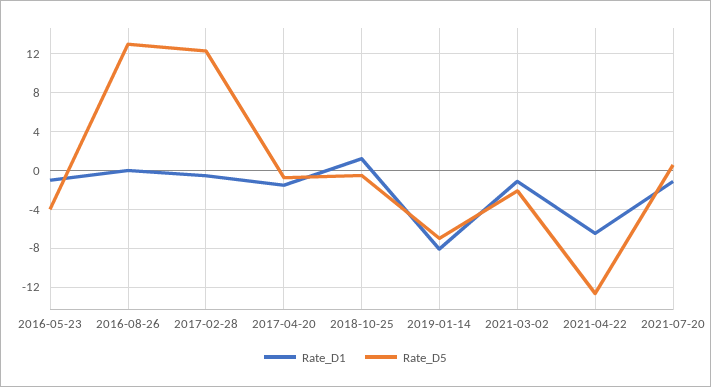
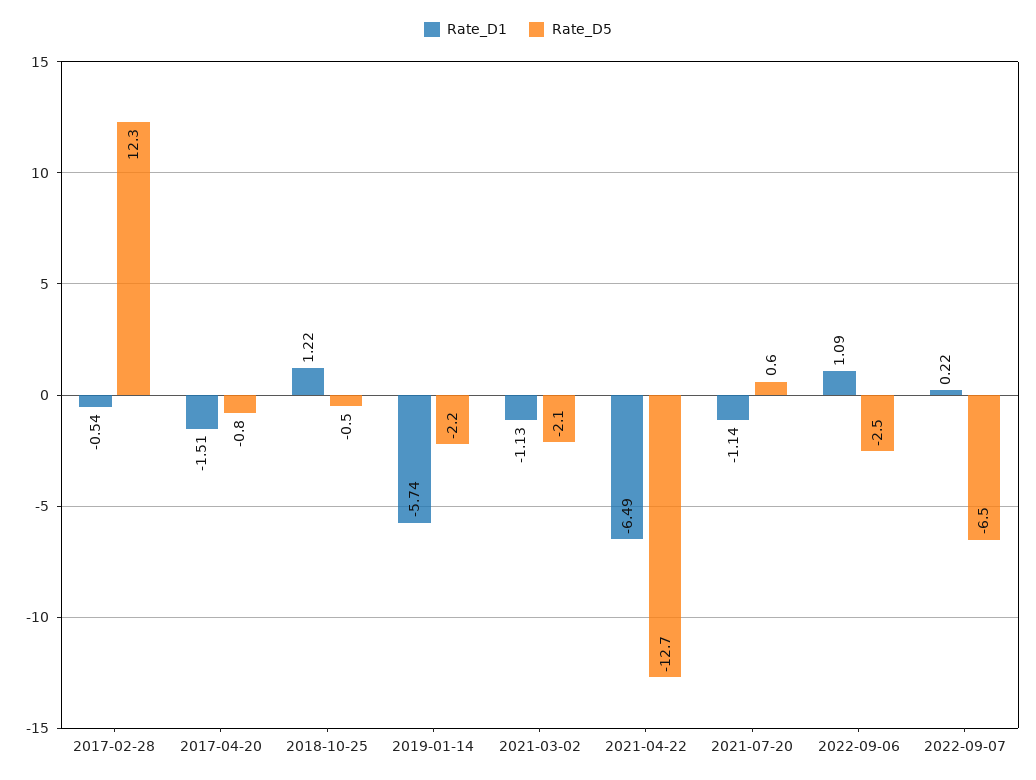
Rate_D1, 2016-05-23: -1 -> none
Rate_D5, 2016-05-23: -4 -> none
Rate_D1, 2016-08-26: 0 -> none
Rate_D5, 2016-08-26: 13 -> none
Rate_D1, 2019-01-14: -8 -> -5.74
Rate_D5, 2019-01-14: -7 -> -2.2
Rate_D1, 2022-09-06: none -> 1.09
Rate_D5, 2022-09-06: none -> -2.5
Rate_D1, 2022-09-07: none -> 0.22
Rate_D5, 2022-09-07: none -> -6.5

